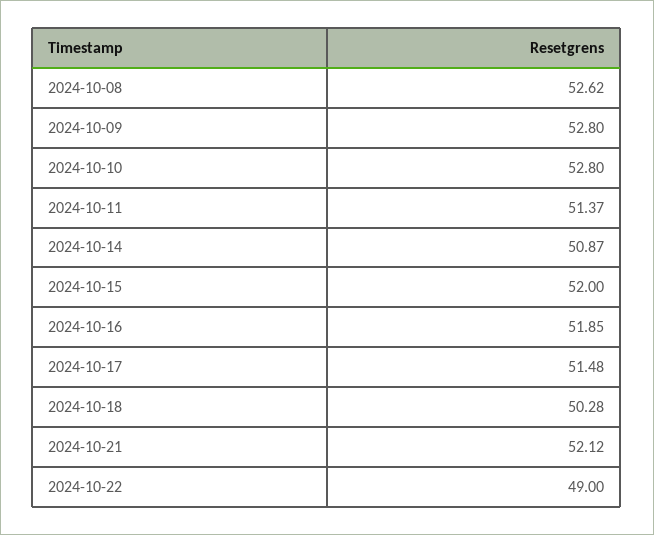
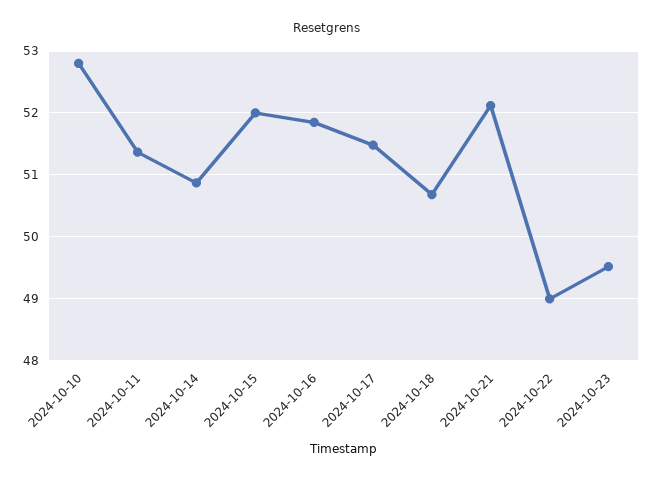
2024-10-08: 52.62 -> none
2024-10-09: 52.8 -> none
2024-10-18: 50.28 -> 50.7
2024-10-23: none -> 49.5

